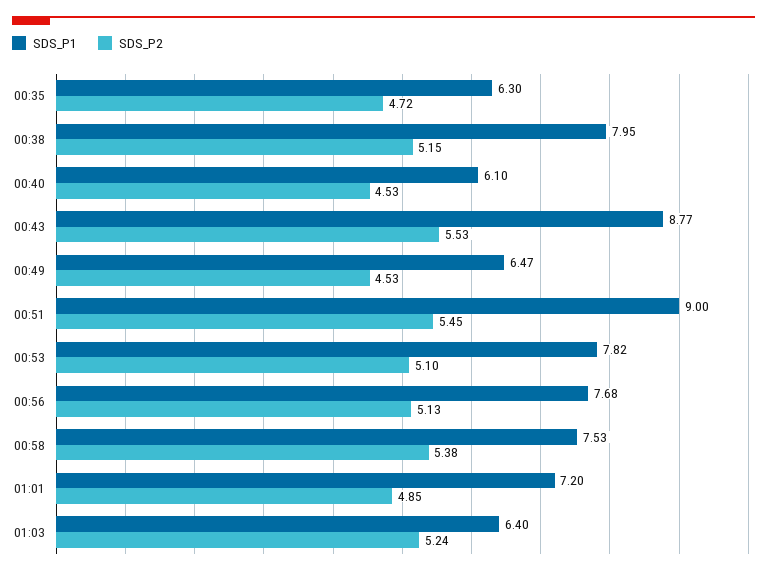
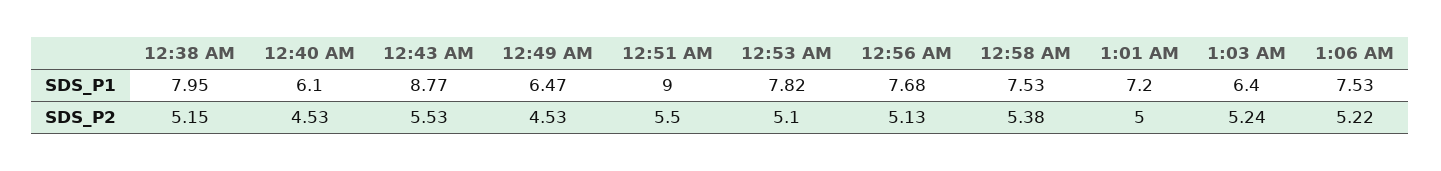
SDS_P1, 00:35: 6.3 -> none
SDS_P2, 00:35: 4.72 -> none
SDS_P2, 00:51: 5.45 -> 5.5
SDS_P2, 01:01: 4.85 -> 5
SDS_P1, 1:06 AM: none -> 7.53
SDS_P2, 1:06 AM: none -> 5.22

